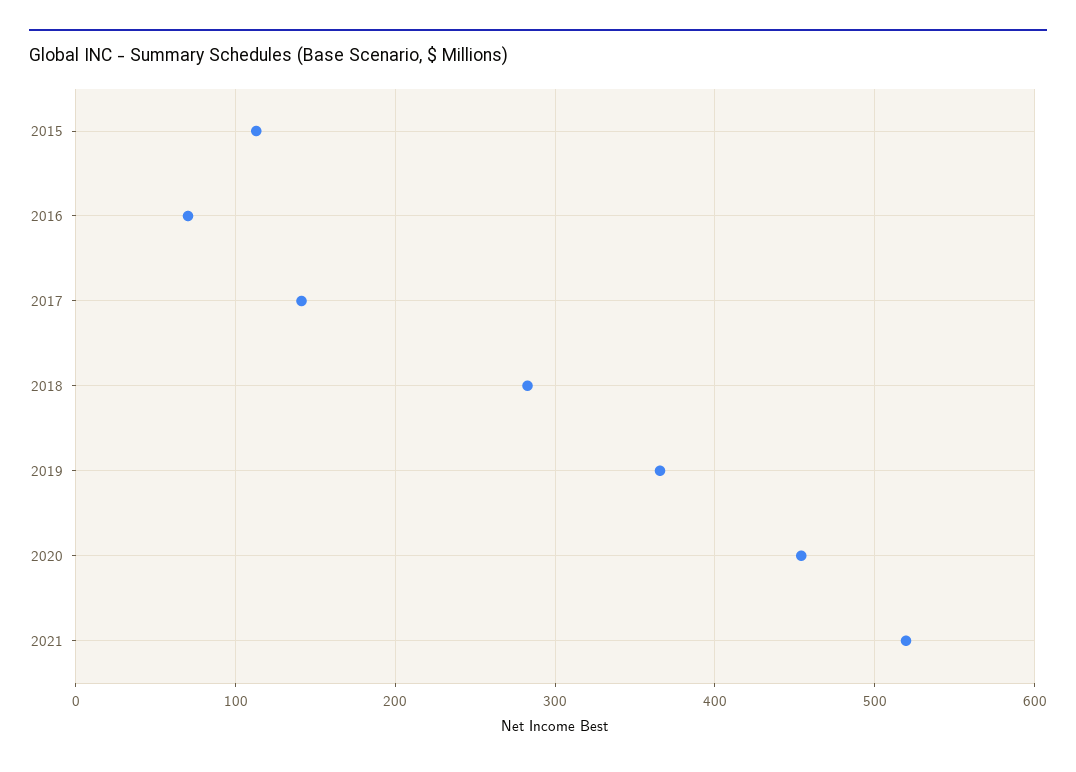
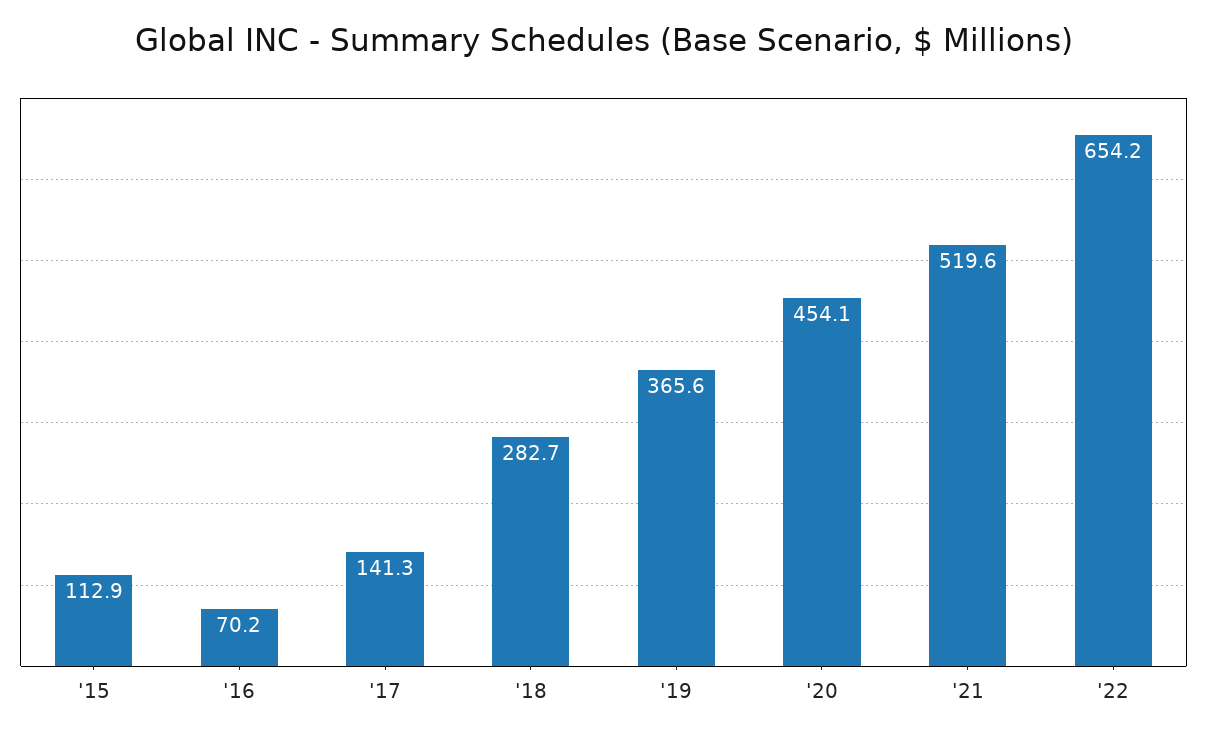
'22: none -> 654.2

